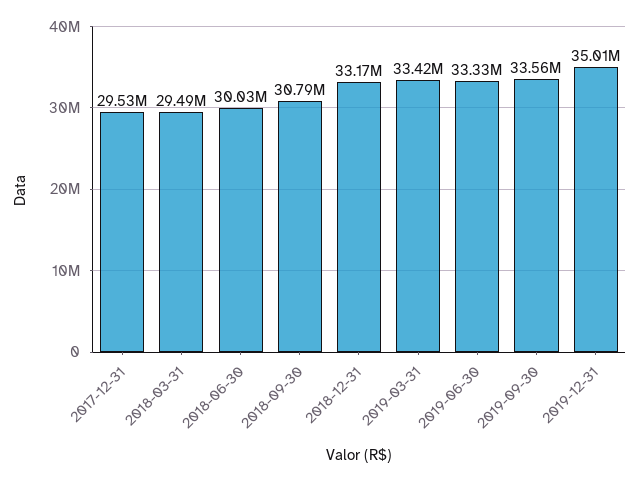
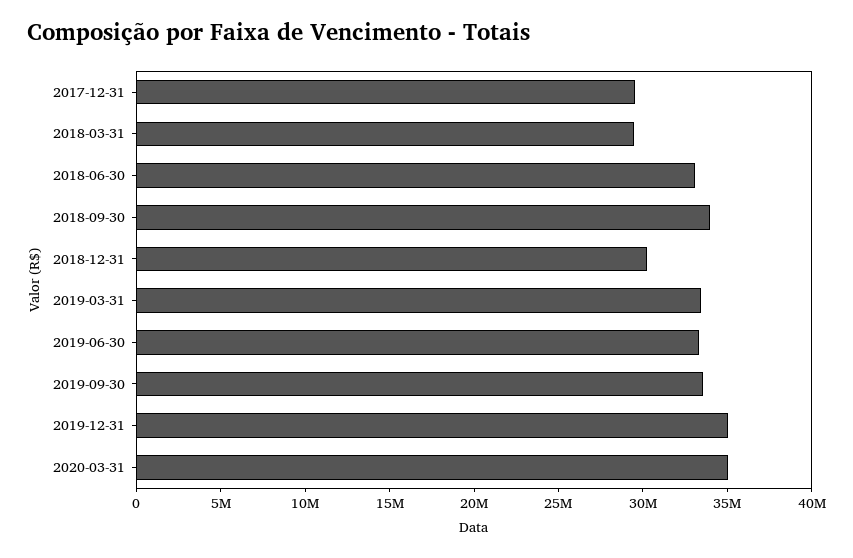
2018-06-30: 30030000 -> 33000000
2018-09-30: 30790000 -> 34000000
2018-12-31: 33170000 -> 30000000
2020-03-31: none -> 35000000

